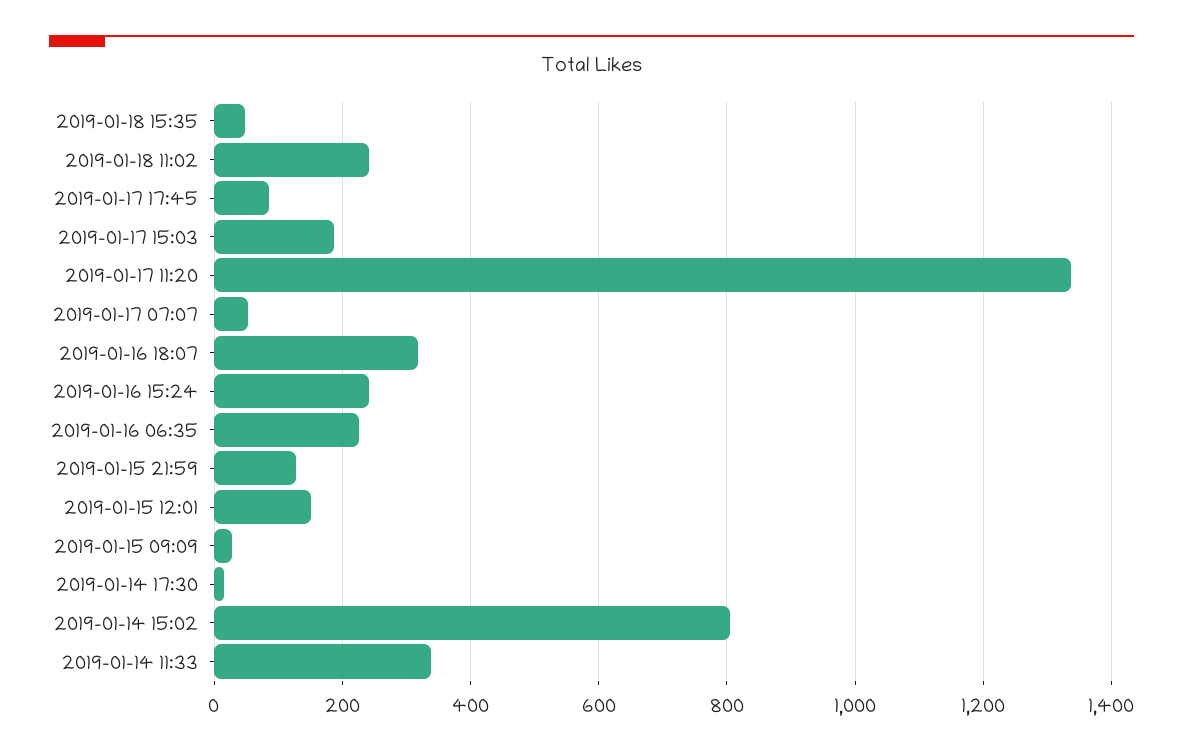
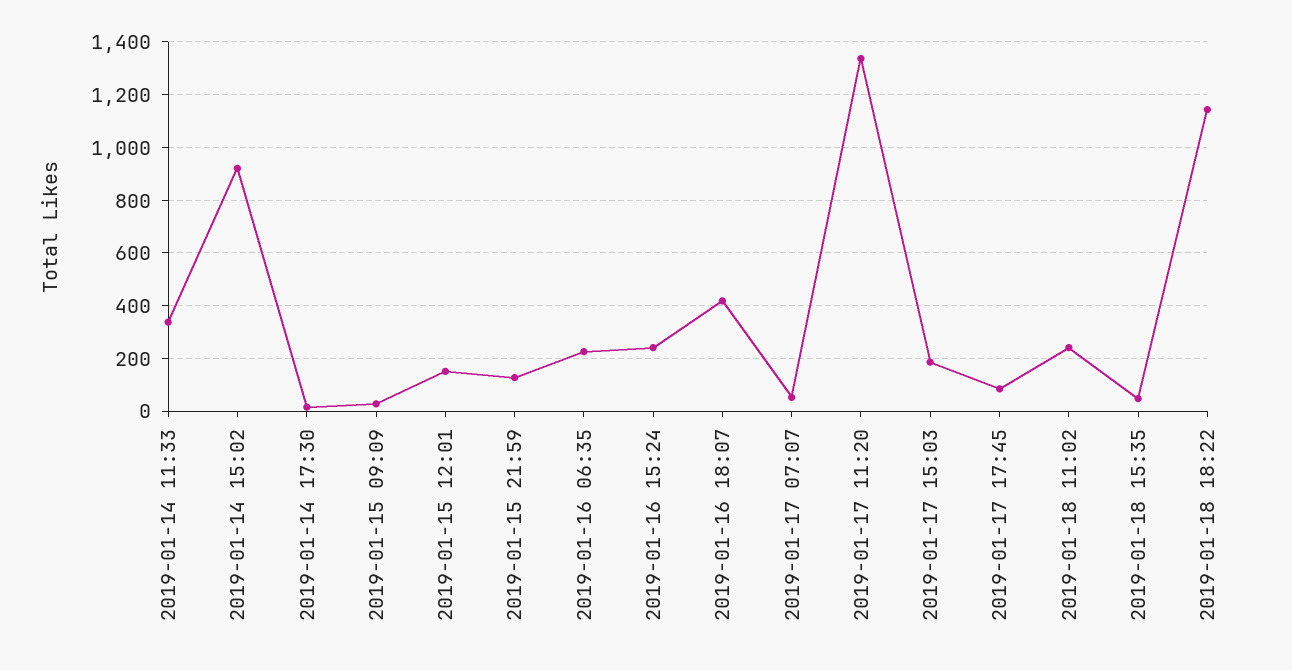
2019-01-16 18:07: 320 -> 425
2019-01-14 15:02: 800 -> 925
2019-01-18 18:22: none -> 1150

